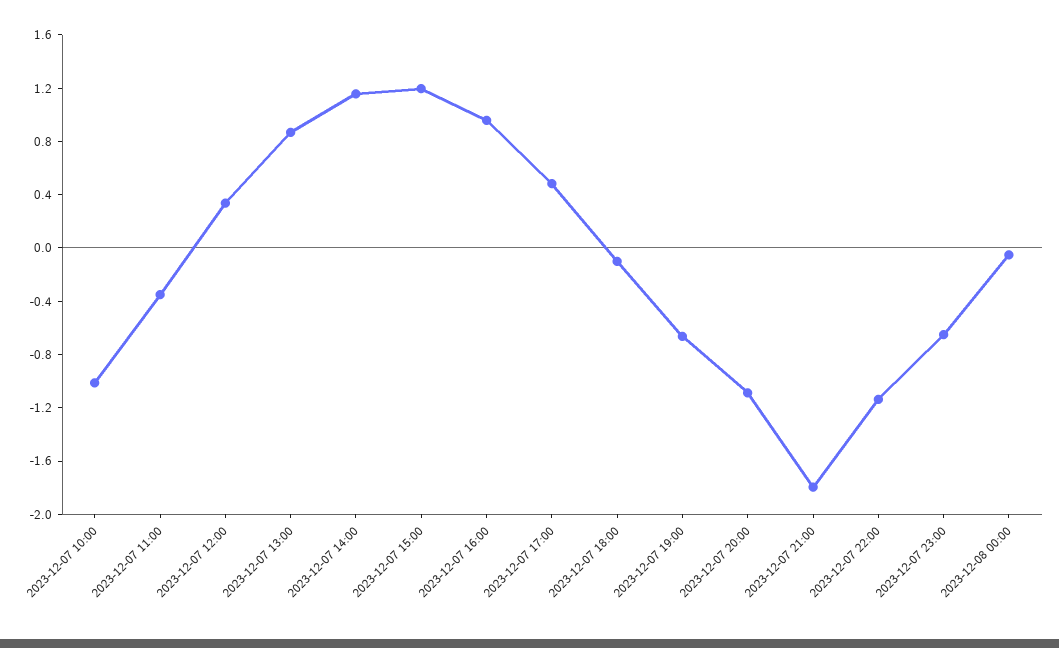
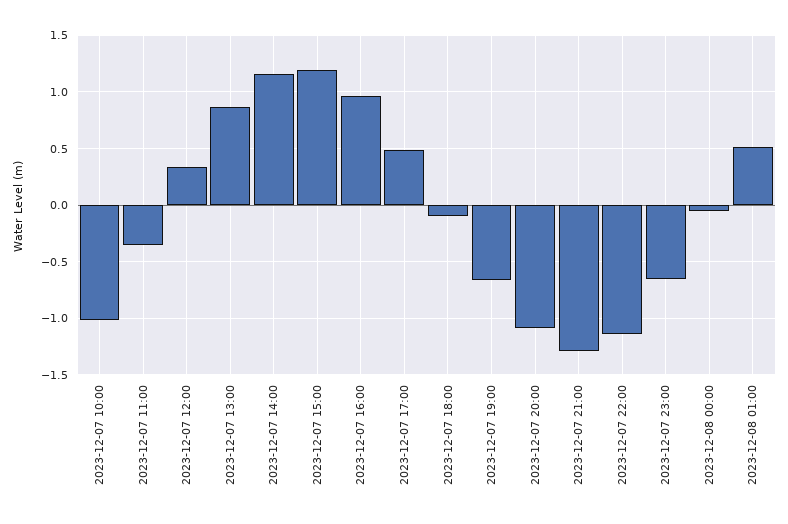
2023-12-07 21:00: -1.8 -> -1.3
2023-12-08 01:00: none -> 0.5

